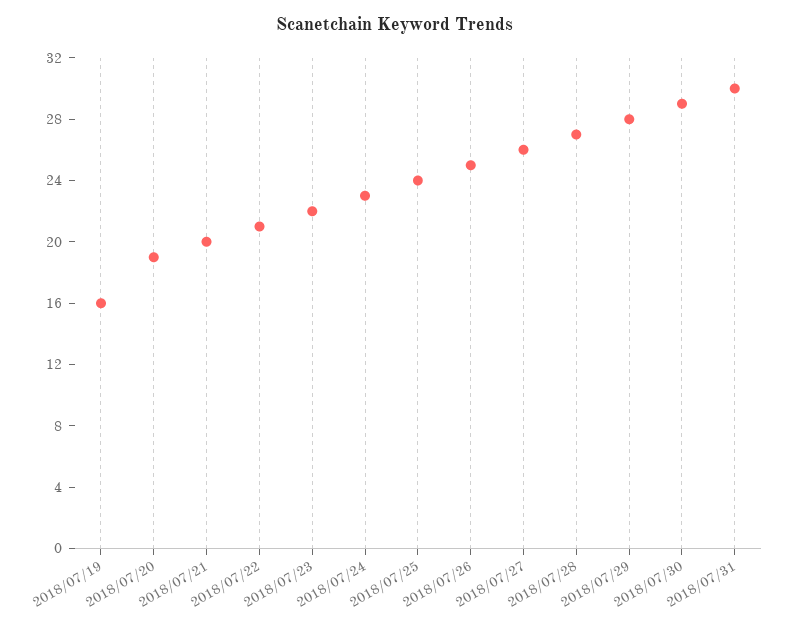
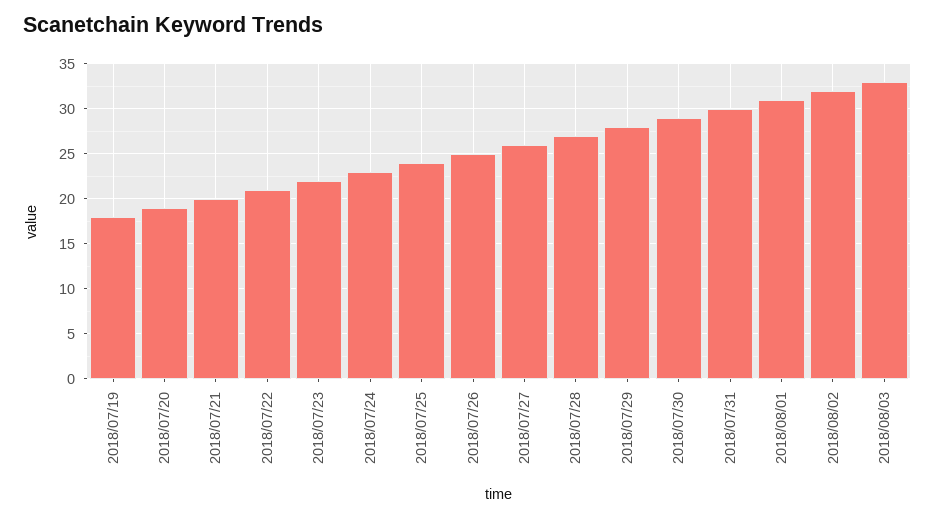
2018/07/19: 16 -> 18
2018/08/01: none -> 31
2018/08/02: none -> 32
2018/08/03: none -> 33

